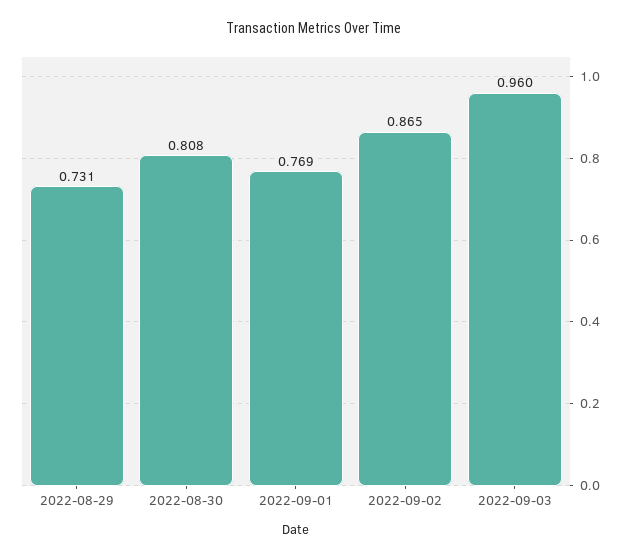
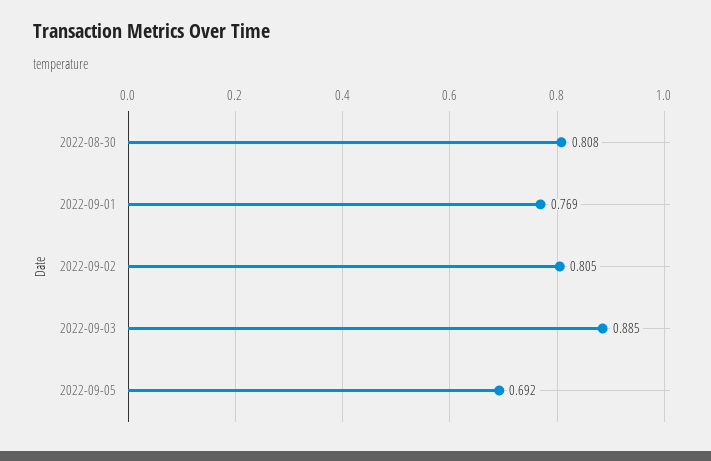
2022-08-29: 0.731 -> none
2022-09-02: 0.865 -> 0.805
2022-09-03: 0.96 -> 0.885
2022-09-05: none -> 0.692

